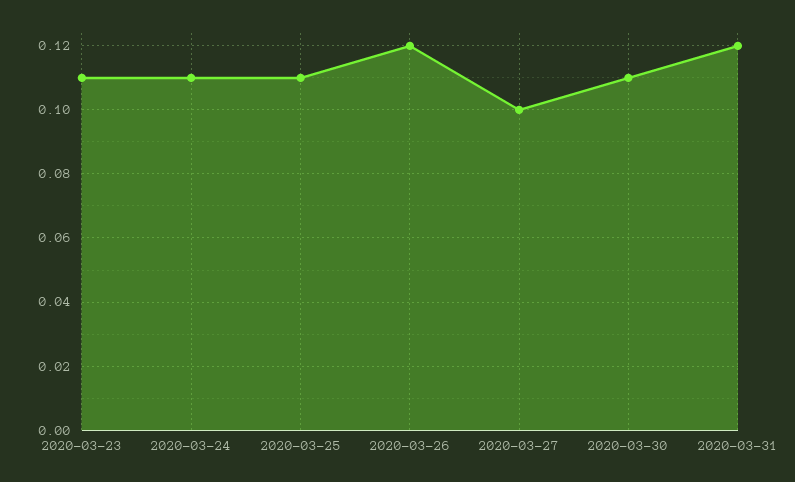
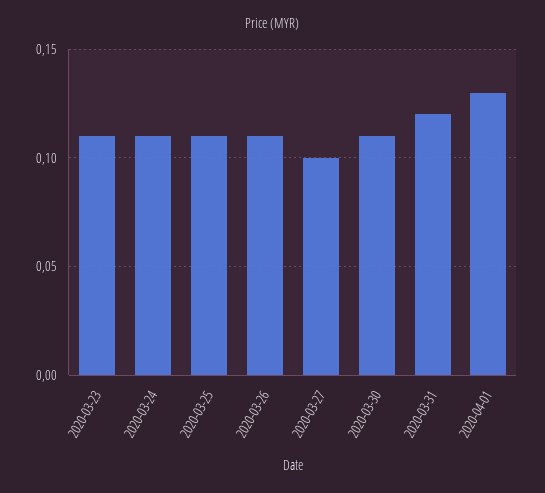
2020-03-26: 0.12 -> 0.11
2020-04-01: none -> 0.13

